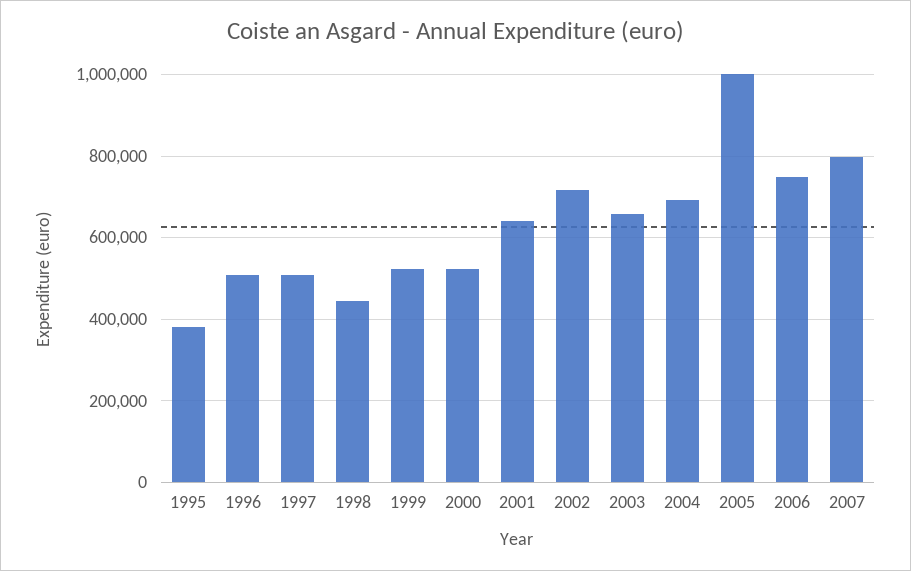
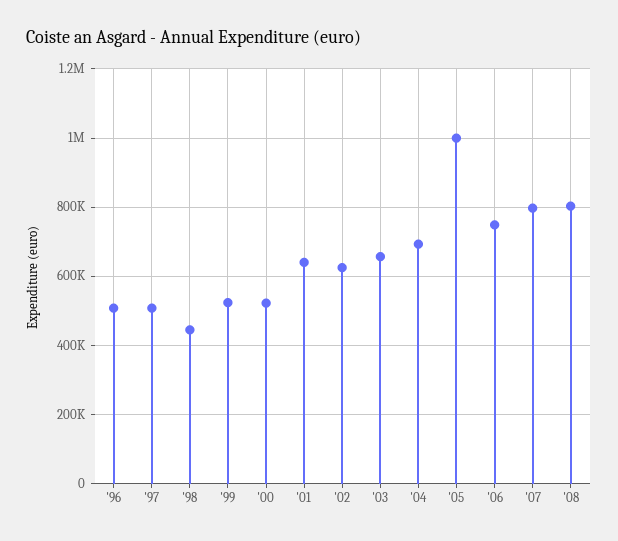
1995: 380000 -> none
2002: 720000 -> 620000
'08: none -> 800000

